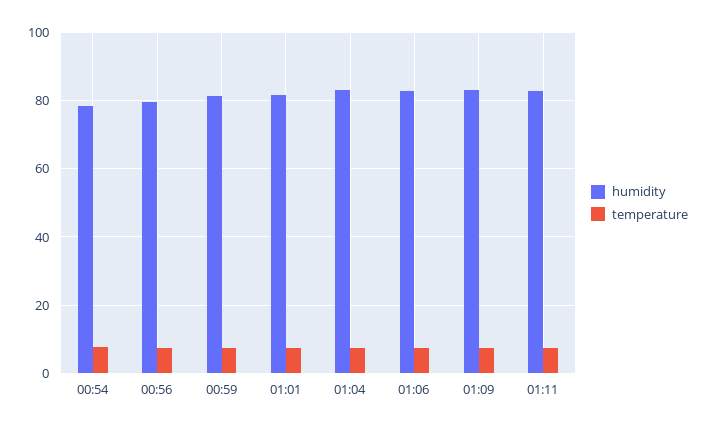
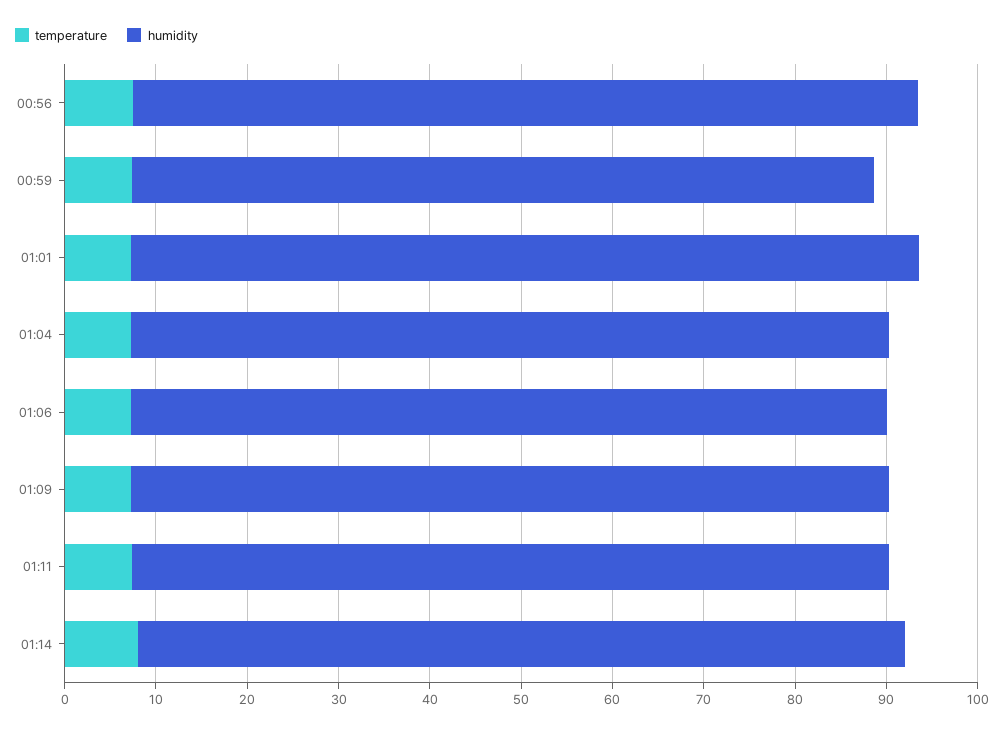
humidity, 00:54: 78 -> none
temperature, 00:54: 8 -> none
humidity, 00:56: 80 -> 86
humidity, 01:01: 82 -> 86
temperature, 01:14: none -> 8
humidity, 01:14: none -> 84

